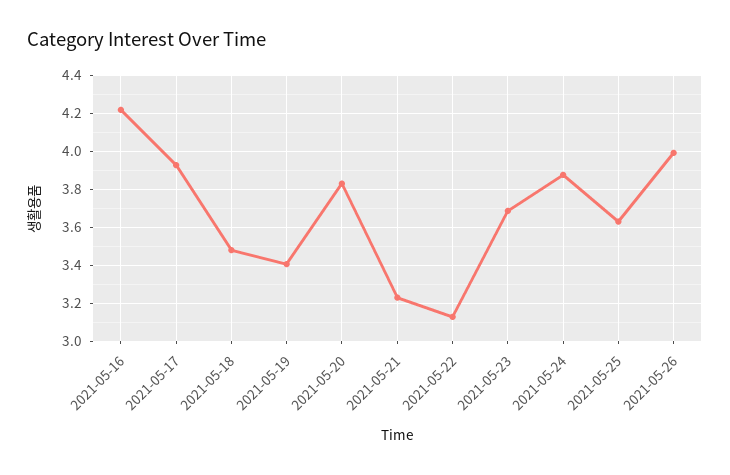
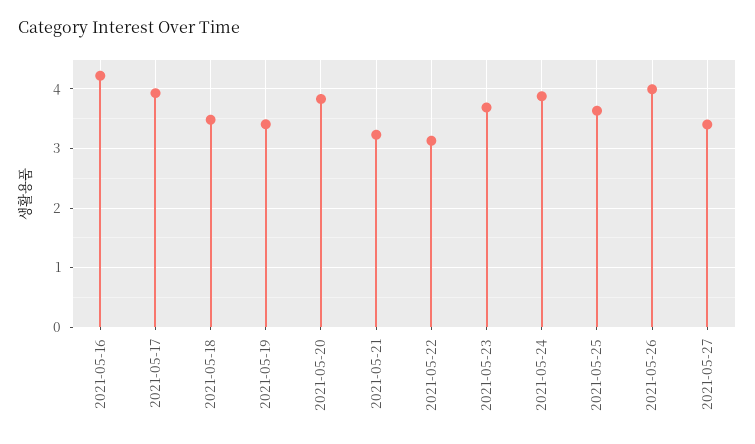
2021-05-27: none -> 3.4

